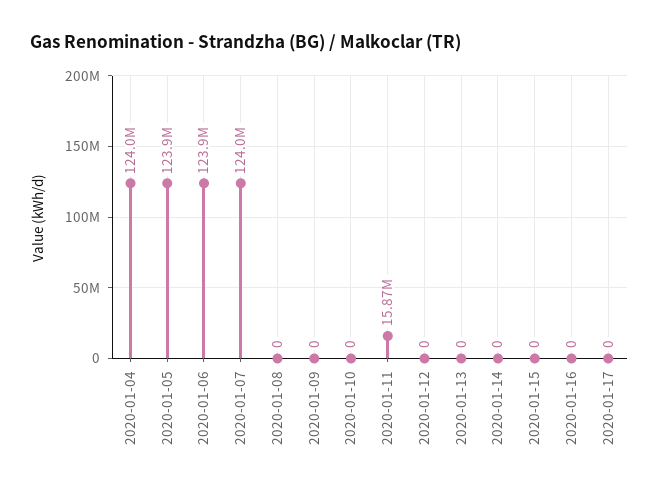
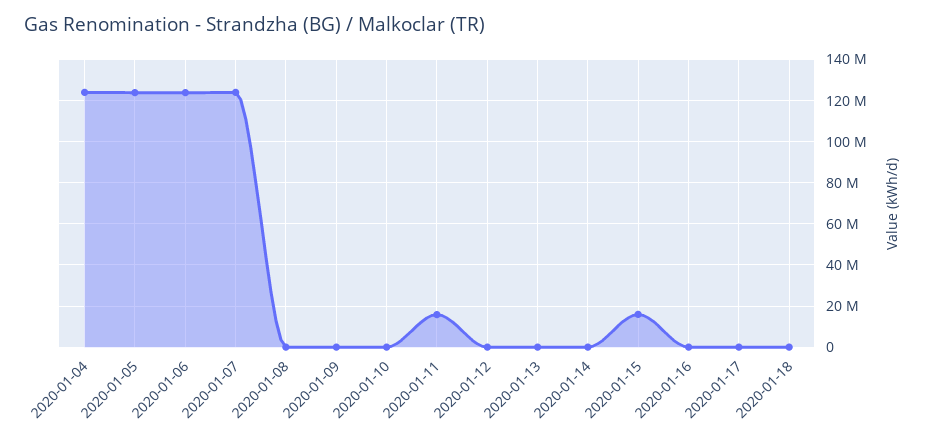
2020-01-15: 0 -> 15000000
2020-01-18: none -> 0

